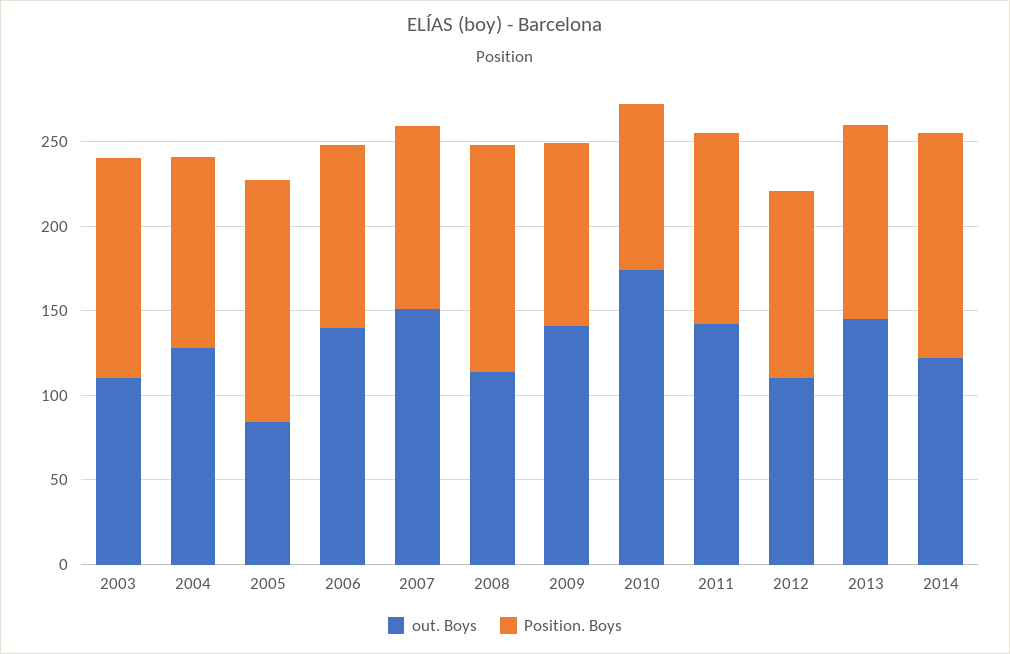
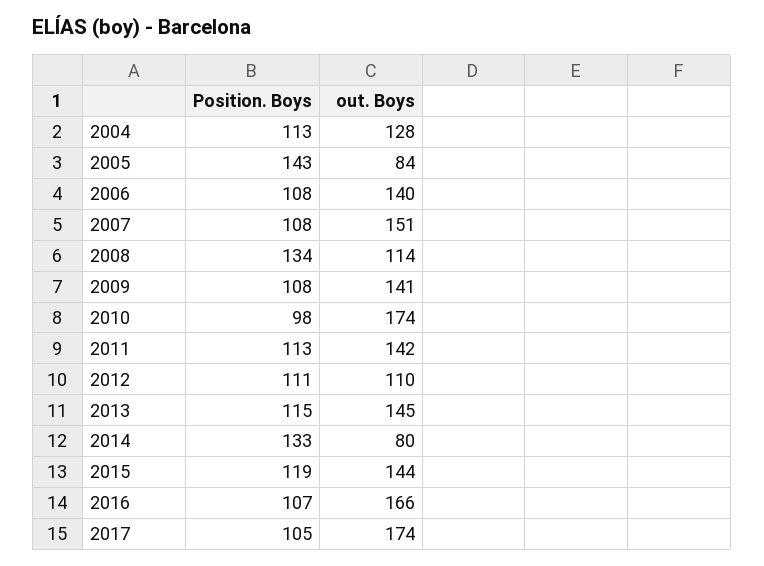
out. Boys, 2003: 110 -> none
Position. Boys, 2003: 130 -> none
out. Boys, 2014: 120 -> 80
Position. Boys, 2015: none -> 119
out. Boys, 2015: none -> 144
Position. Boys, 2016: none -> 107
out. Boys, 2016: none -> 166
Position. Boys, 2017: none -> 105
out. Boys, 2017: none -> 174

